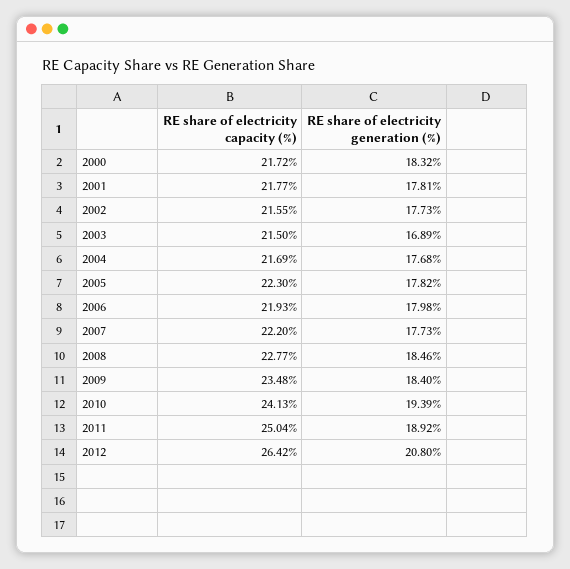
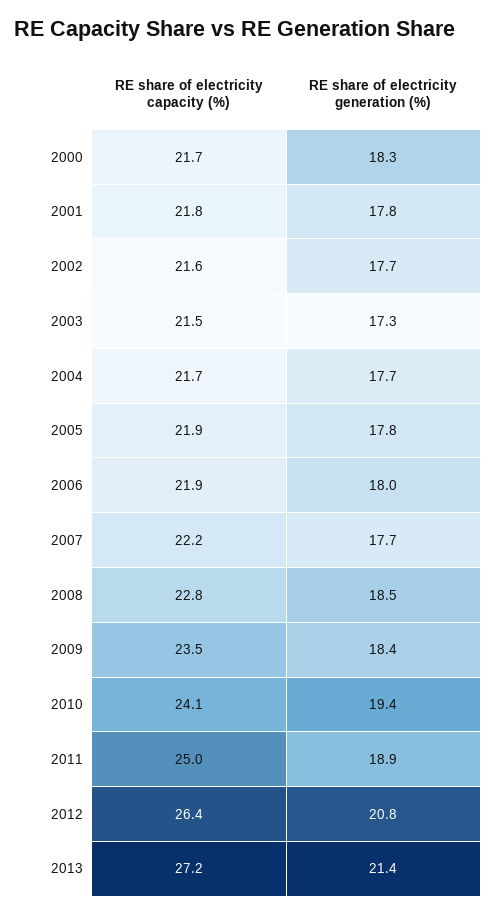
RE share of electricity generation (%), 2003: 16.89 -> 17.3
RE share of electricity capacity (%), 2005: 22.3 -> 21.9
RE share of electricity capacity (%), 2013: none -> 27.2
RE share of electricity generation (%), 2013: none -> 21.4

